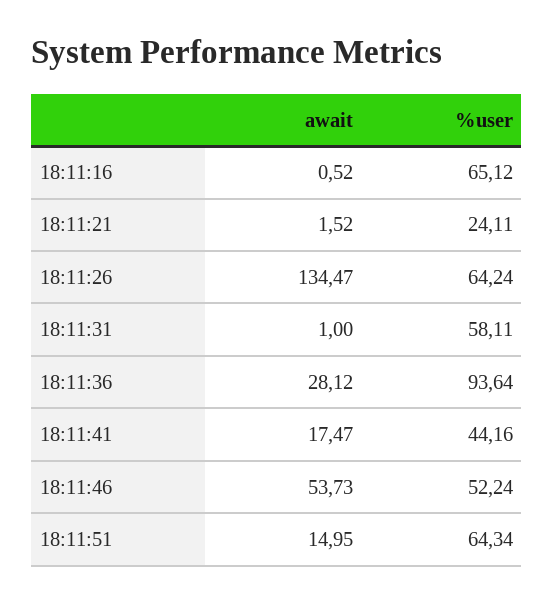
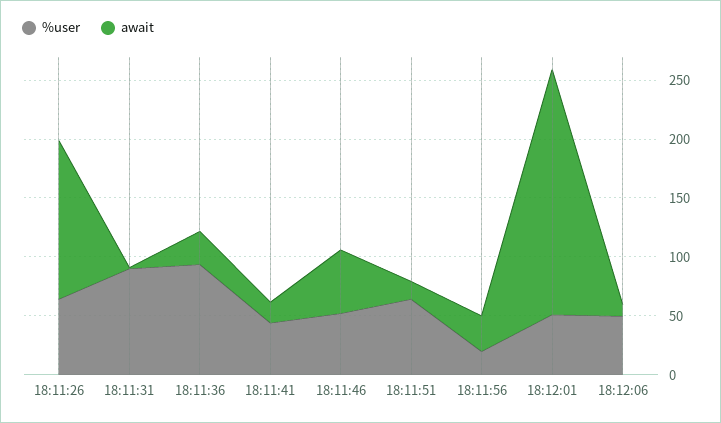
await, 18:11:16: 0.52 -> none
%user, 18:11:16: 65.12 -> none
await, 18:11:21: 1.52 -> none
%user, 18:11:21: 24.11 -> none
%user, 18:11:31: 58.11 -> 90
%user, 18:11:56: none -> 20
await, 18:11:56: none -> 30
%user, 18:12:01: none -> 50
await, 18:12:01: none -> 210
%user, 18:12:06: none -> 50
await, 18:12:06: none -> 10

